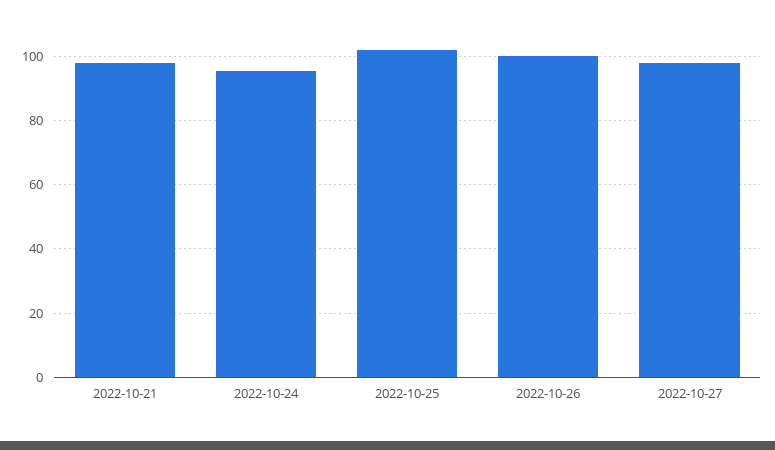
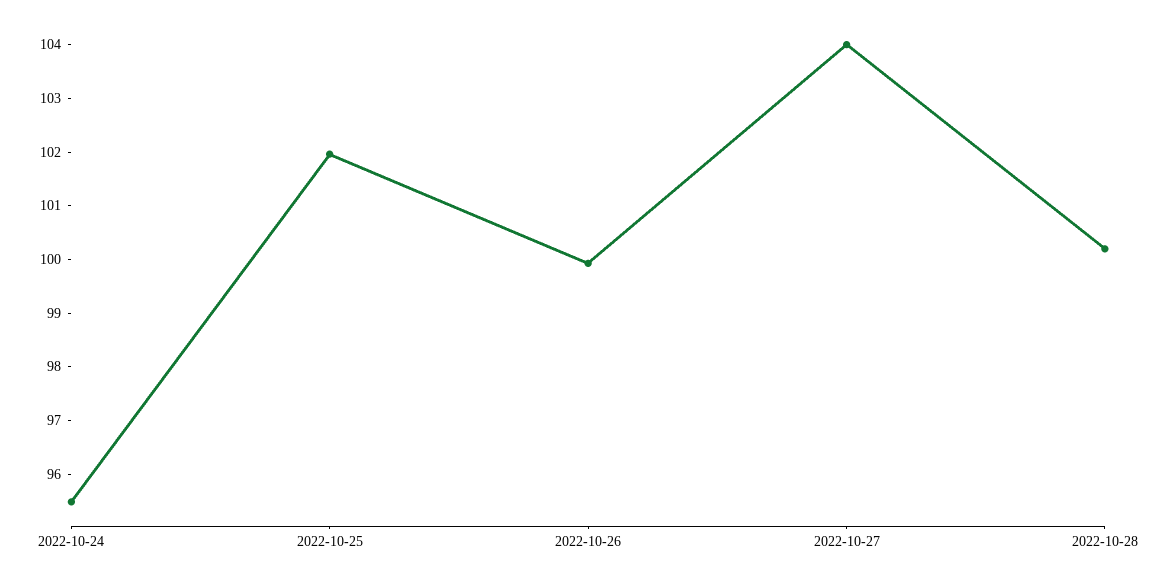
2022-10-21: 98 -> none
2022-10-27: 98 -> 104
2022-10-28: none -> 100.2

